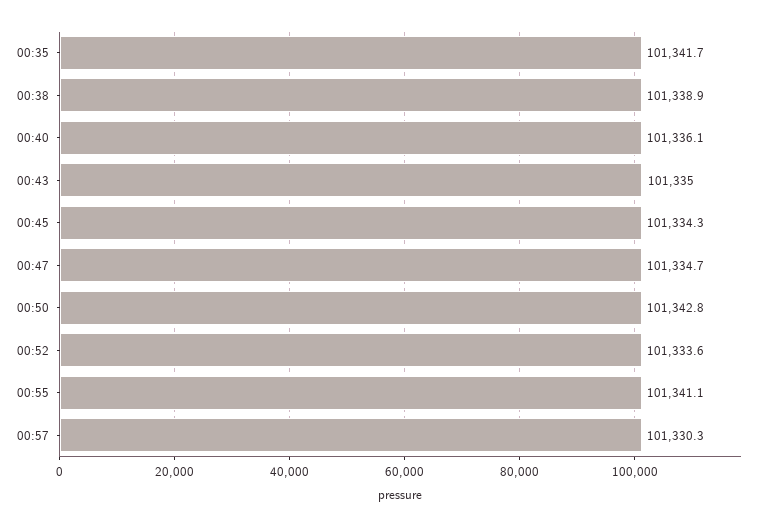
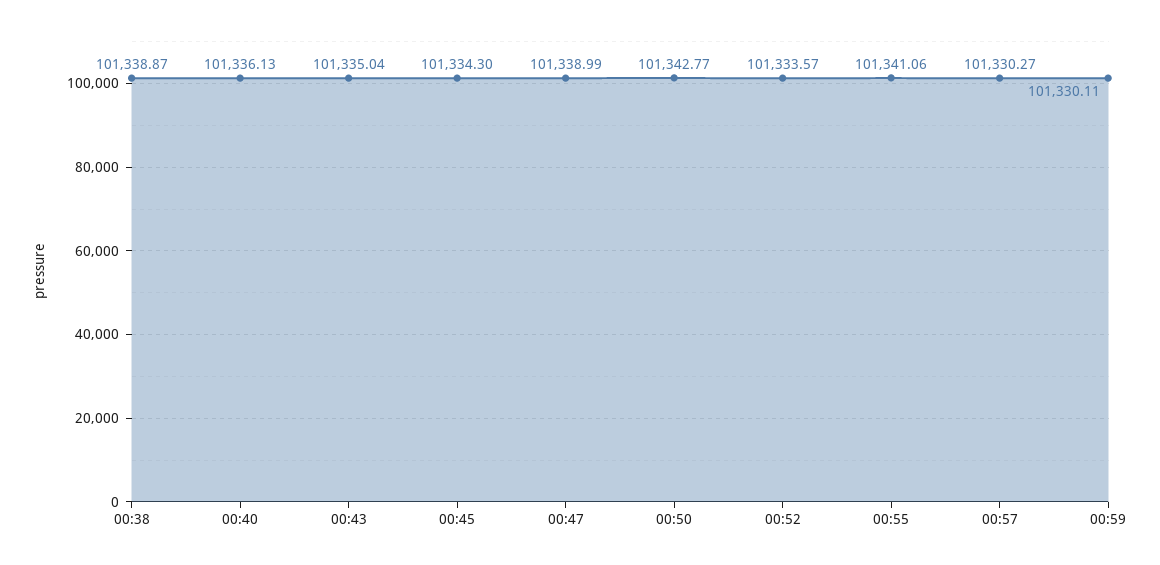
00:35: 101341.7 -> none
00:47: 101334.7 -> 101338.99
00:59: none -> 101330.11

